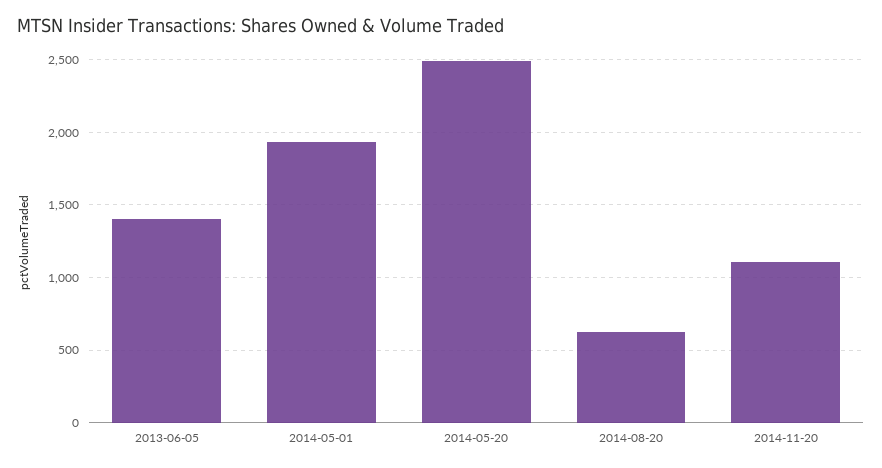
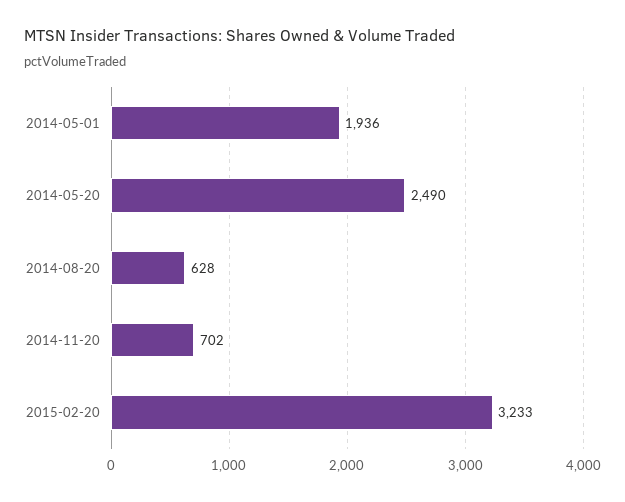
2013-06-05: 1400 -> none
2014-11-20: 1100 -> 702
2015-02-20: none -> 3233

